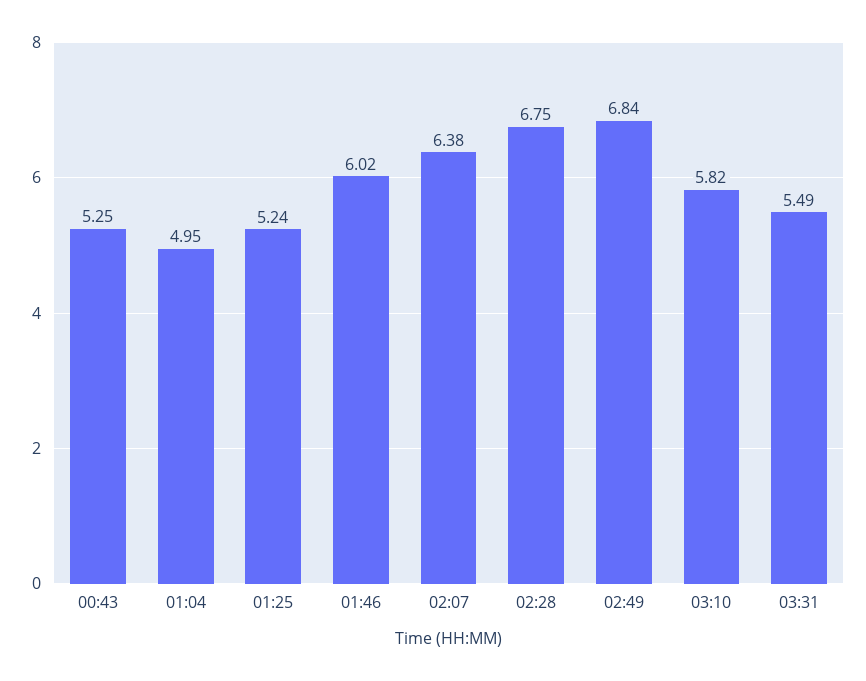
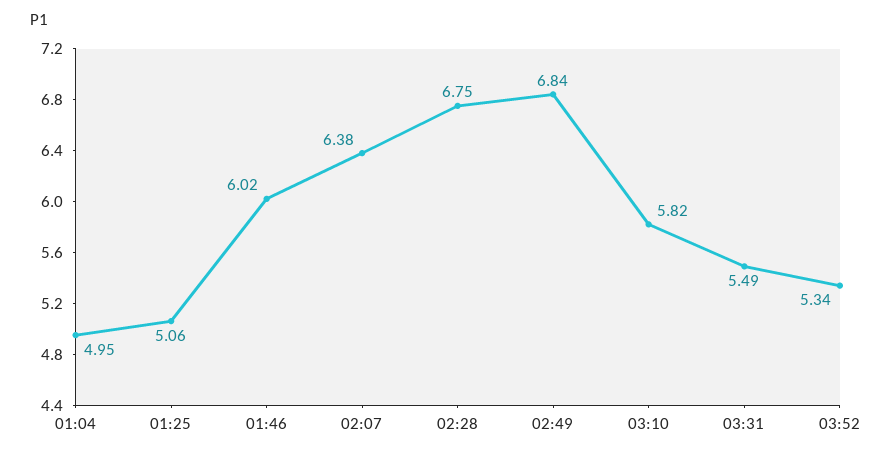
00:43: 5.25 -> none
01:25: 5.24 -> 5.06
03:52: none -> 5.34

